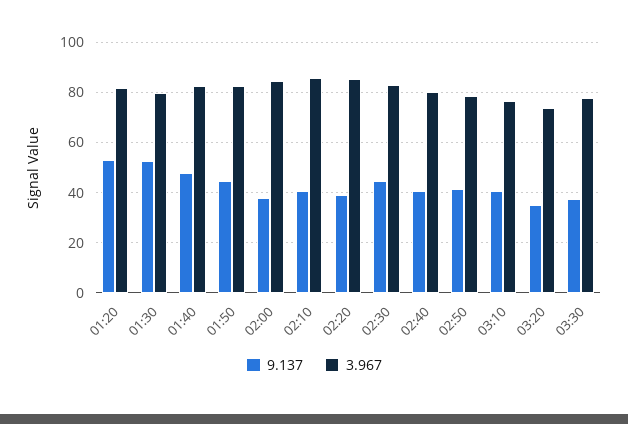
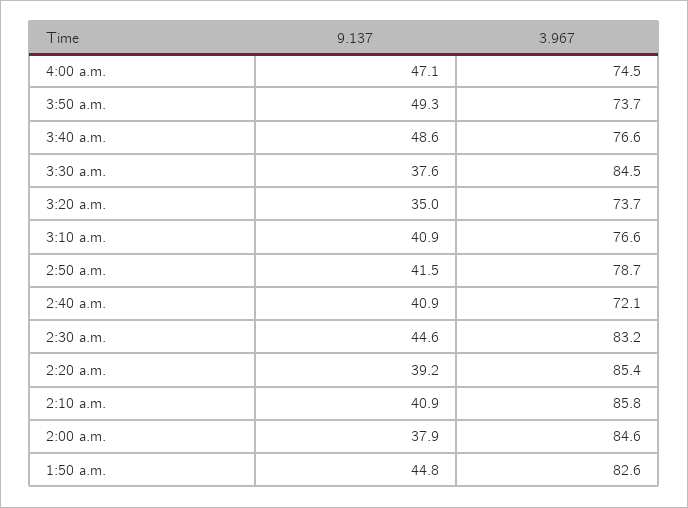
9.137, 01:20: 52.5 -> none
3.967, 01:20: 82.5 -> none
9.137, 01:30: 52.5 -> none
3.967, 01:30: 80 -> none
9.137, 01:40: 47.5 -> none
3.967, 01:40: 82.5 -> none
3.967, 02:40: 80 -> 72.1
3.967, 03:30: 77.5 -> 84.5
9.137, 4:00 a.m.: none -> 47.1
3.967, 4:00 a.m.: none -> 74.5
9.137, 3:50 a.m.: none -> 49.3
3.967, 3:50 a.m.: none -> 73.7
9.137, 3:40 a.m.: none -> 48.6
3.967, 3:40 a.m.: none -> 76.6

